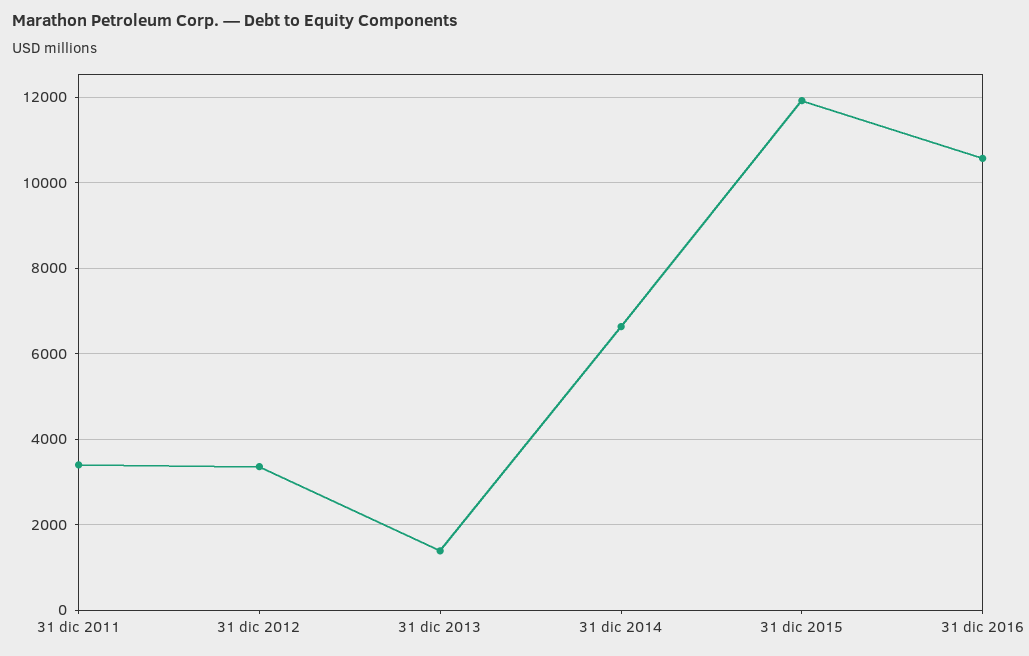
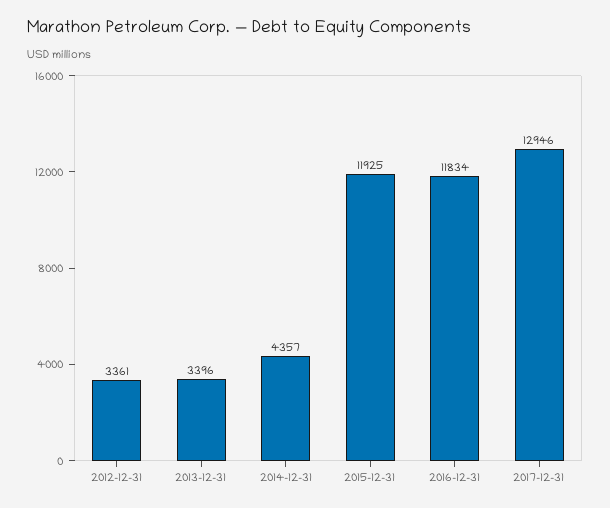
31 dic 2011: 3400 -> none
31 dic 2013: 1400 -> 3396
31 dic 2014: 6600 -> 4357
31 dic 2016: 10600 -> 11834
2017-12-31: none -> 12946

